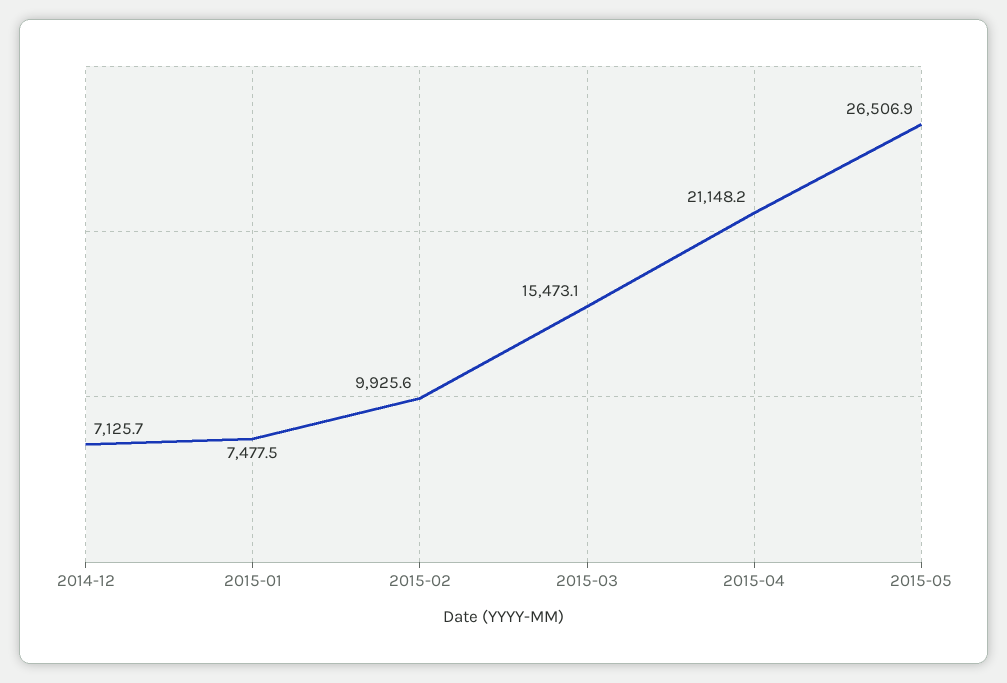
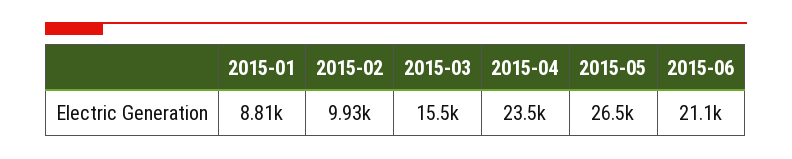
2014-12: 7125.7 -> none
2015-01: 7477.5 -> 8810
2015-04: 21148.2 -> 23500
2015-06: none -> 21100

